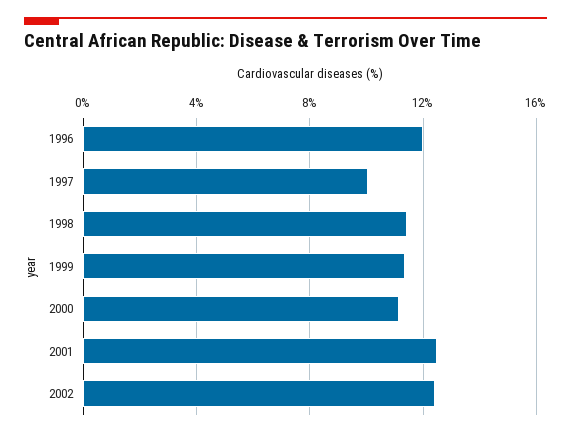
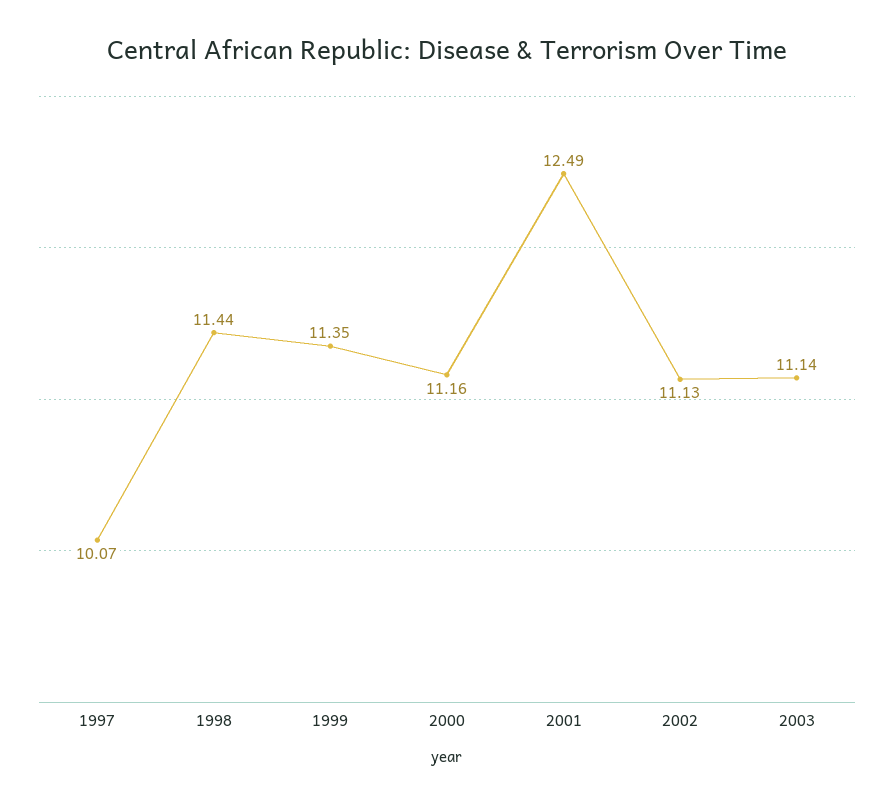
1996: 12 -> none
2002: 12.5 -> 11.13
2003: none -> 11.14

